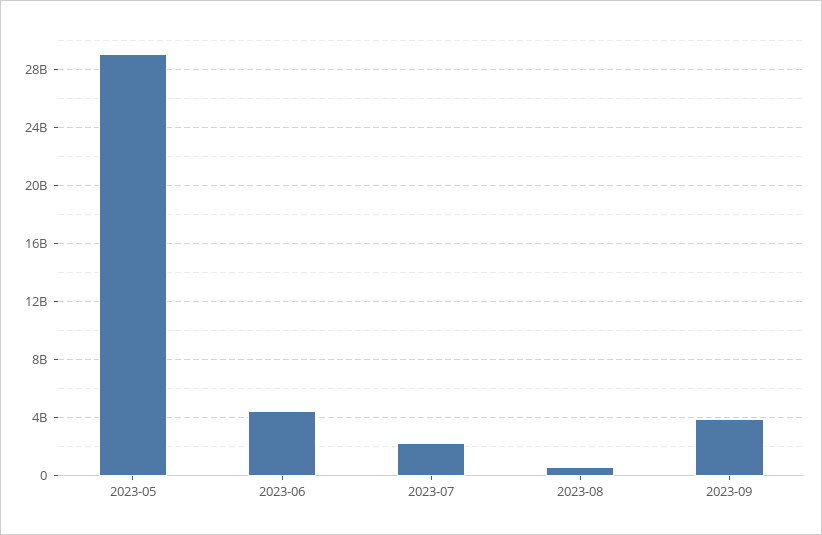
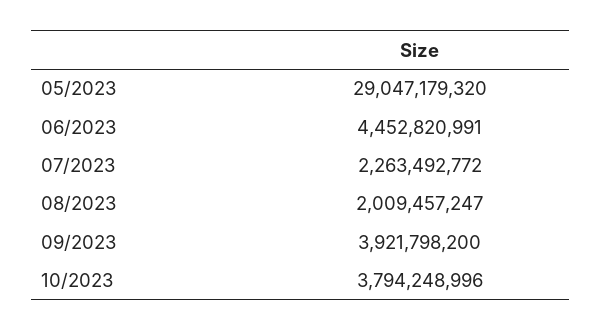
2023-08: 500000000 -> 2009457247
10/2023: none -> 3794248996

